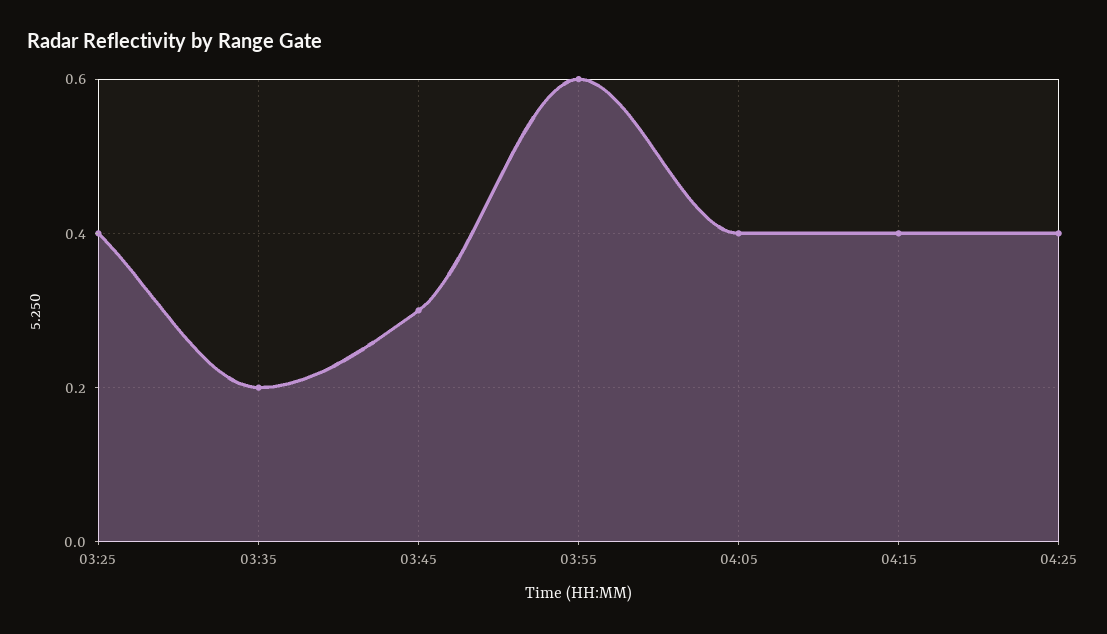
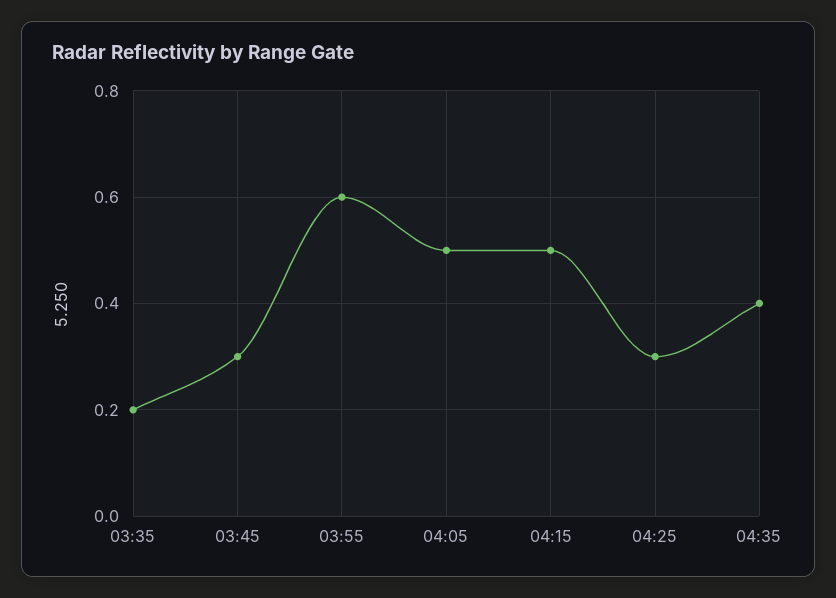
03:25: 0.4 -> none
04:05: 0.4 -> 0.5
04:15: 0.4 -> 0.5
04:25: 0.4 -> 0.3
04:35: none -> 0.4

